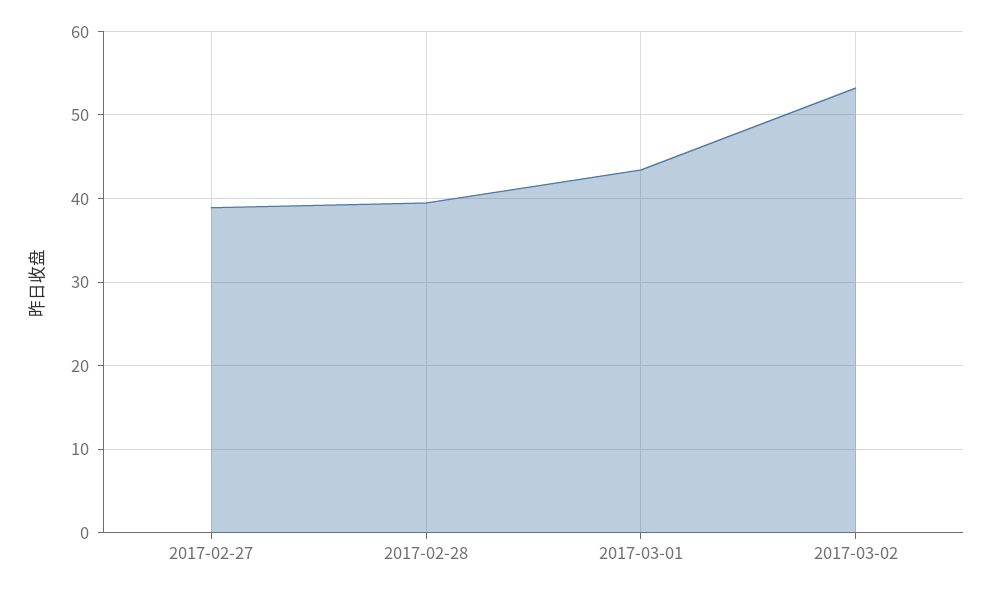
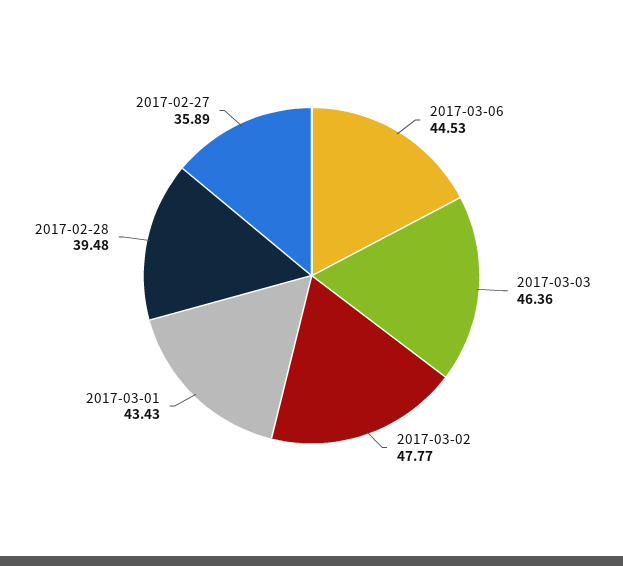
2017-02-27: 39 -> 35.89
2017-03-02: 53 -> 47.77
2017-03-06: none -> 44.53
2017-03-03: none -> 46.36

